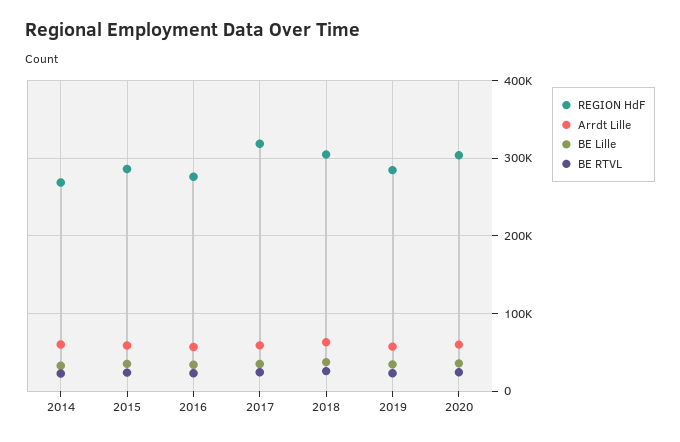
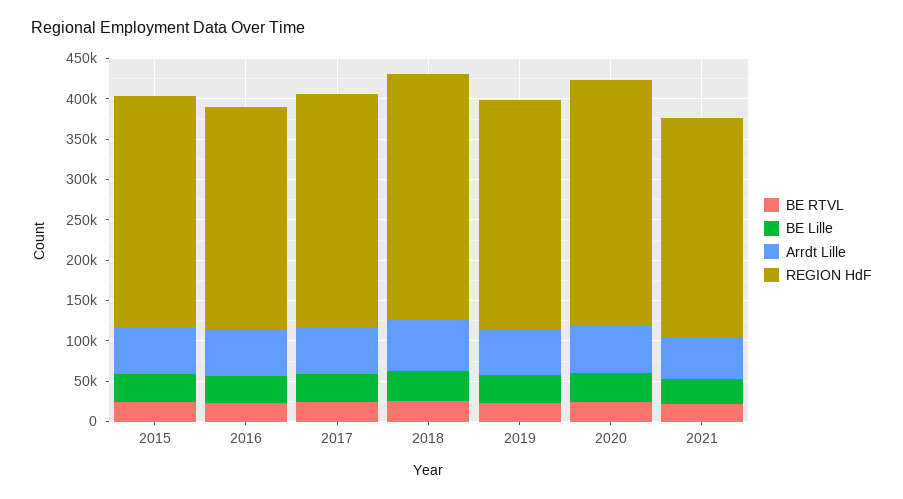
REGION HdF, 2014: 270000 -> none
Arrdt Lille, 2014: 60000 -> none
BE Lille, 2014: 30000 -> none
BE RTVL, 2014: 20000 -> none
REGION HdF, 2017: 320000 -> 290000
BE RTVL, 2021: none -> 20000
BE Lille, 2021: none -> 30000
Arrdt Lille, 2021: none -> 50000
REGION HdF, 2021: none -> 270000

